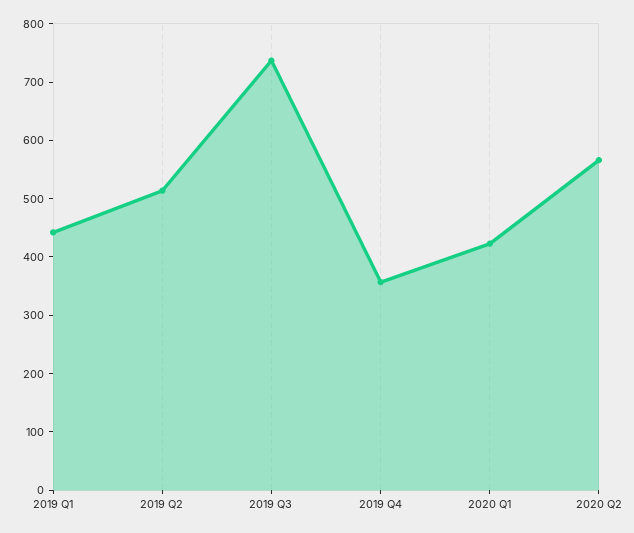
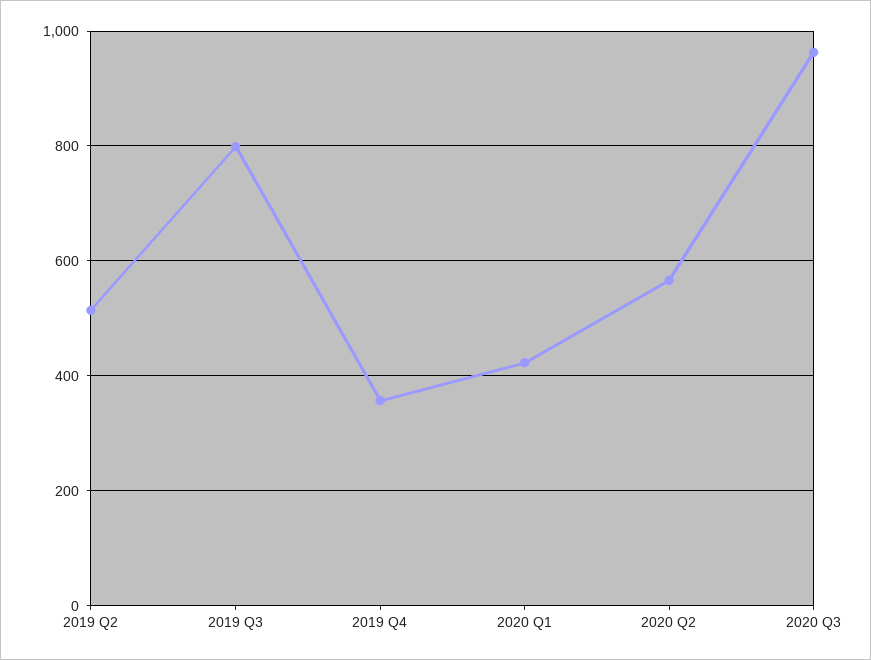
2019 Q1: 440 -> none
2019 Q3: 740 -> 800
2020 Q3: none -> 960

